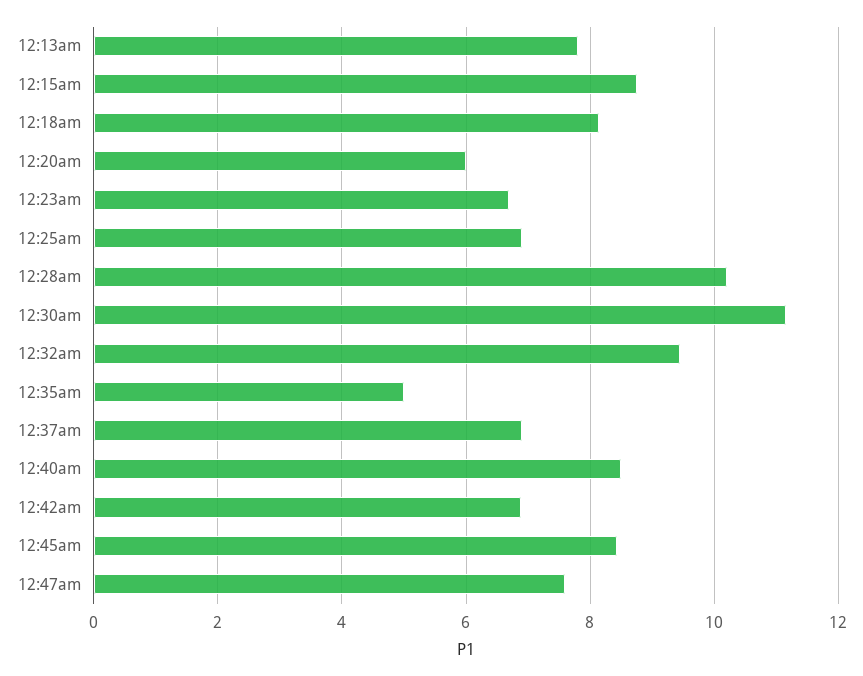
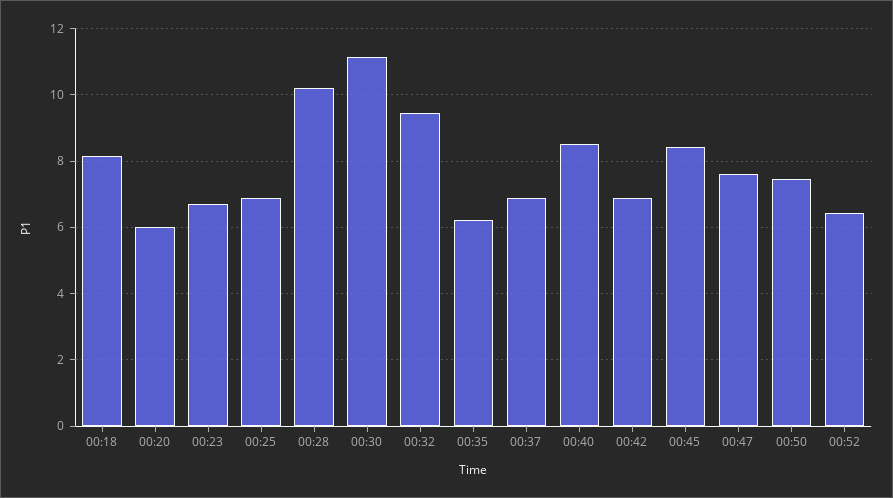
12:13am: 7.8 -> none
12:15am: 8.8 -> none
12:35am: 5 -> 6.2
00:50: none -> 7.4
00:52: none -> 6.4

